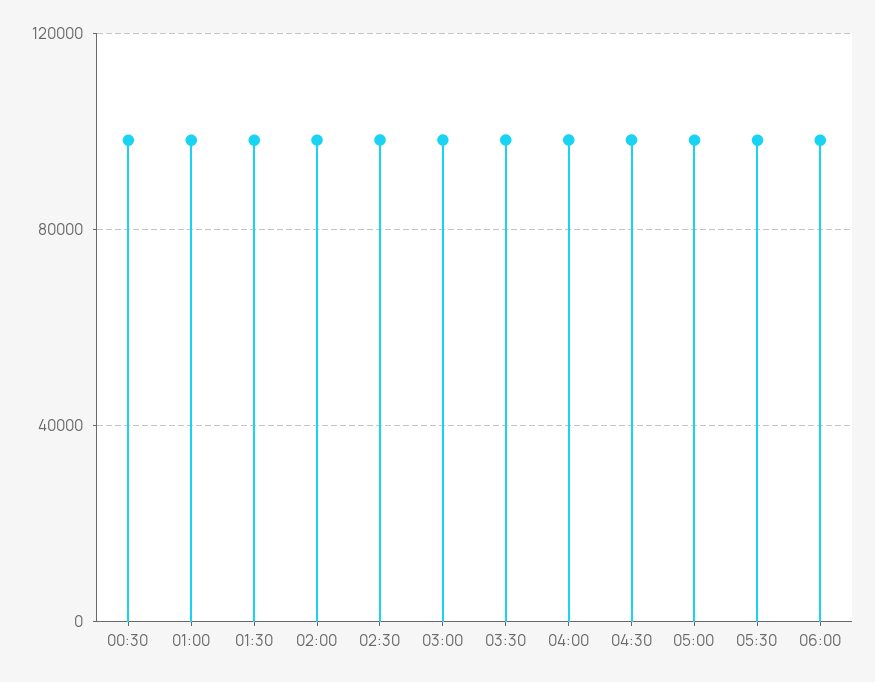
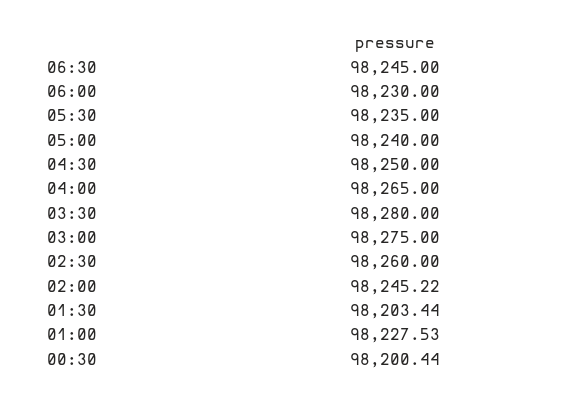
06:30: none -> 98245

